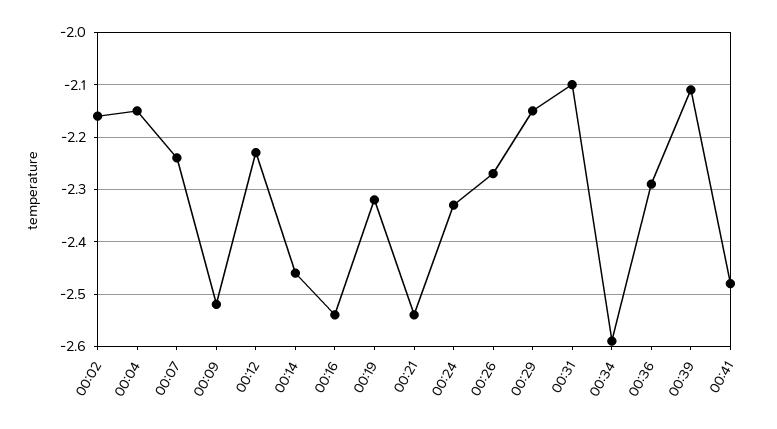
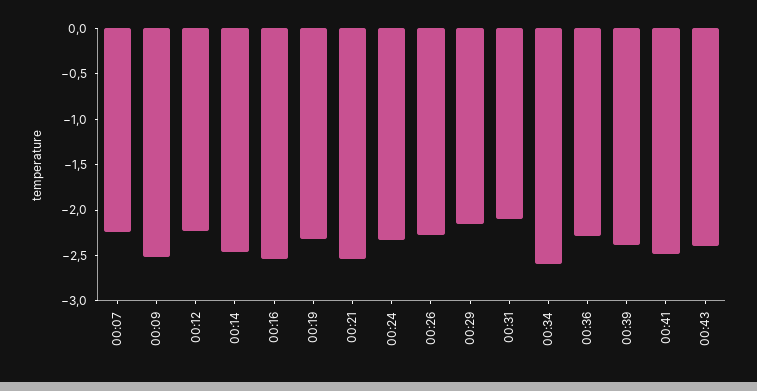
00:02: -2.15 -> none
00:04: -2.15 -> none
00:39: -2.1 -> -2.4
00:43: none -> -2.4

